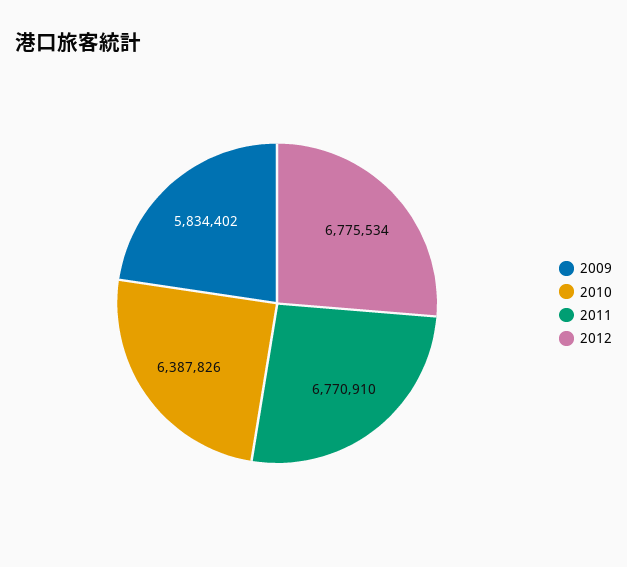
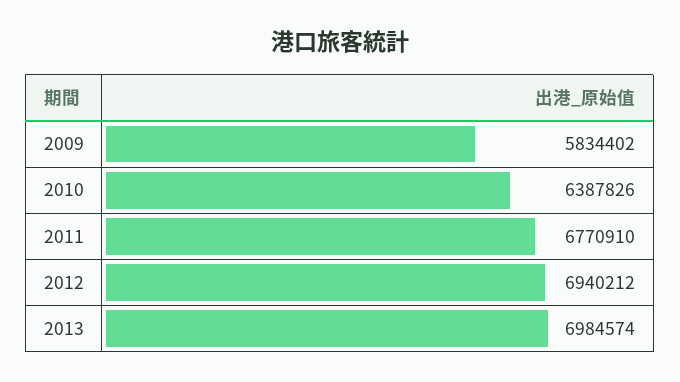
2012: 6775534 -> 6940212
2013: none -> 6984574

